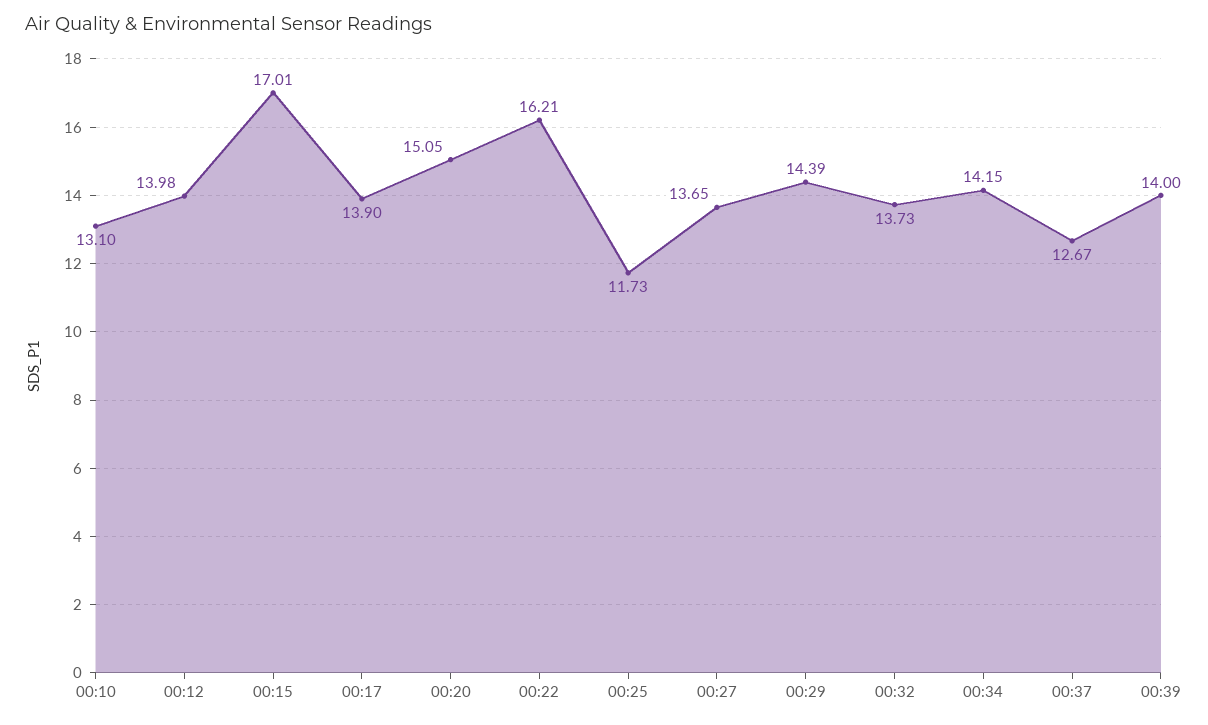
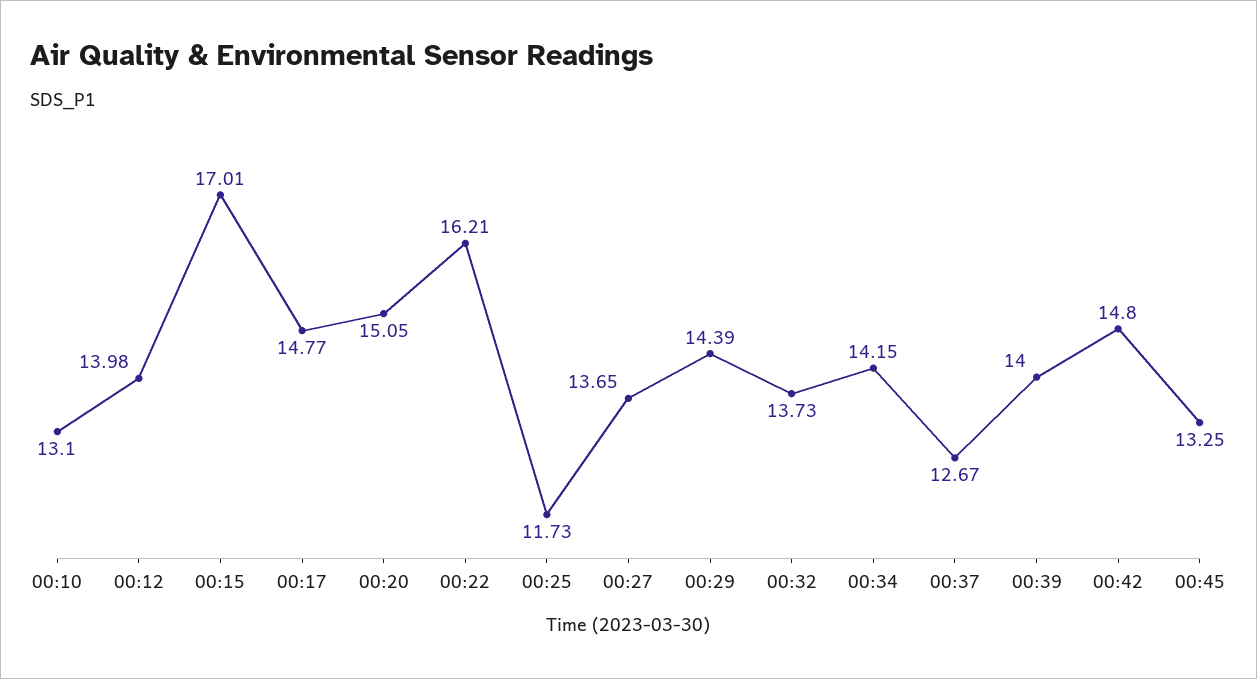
00:17: 13.9 -> 14.77
00:42: none -> 14.8
00:45: none -> 13.25

